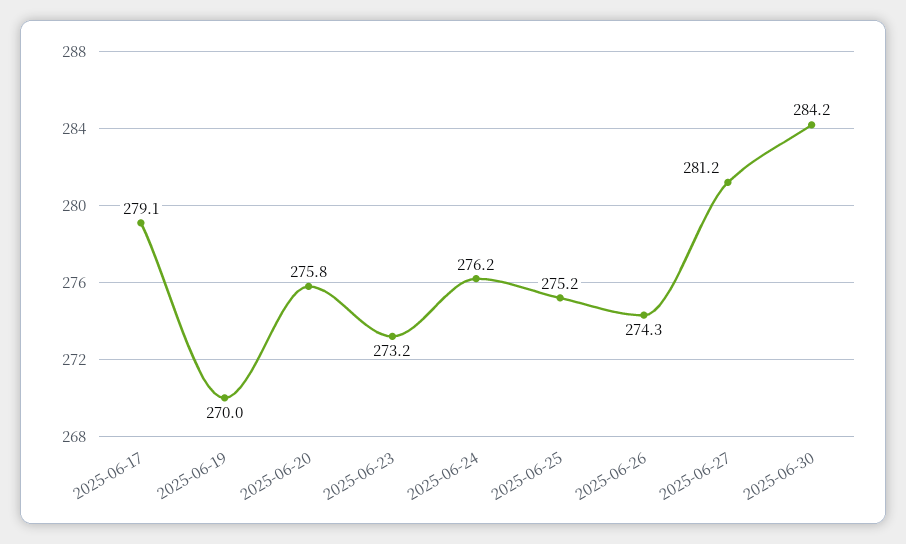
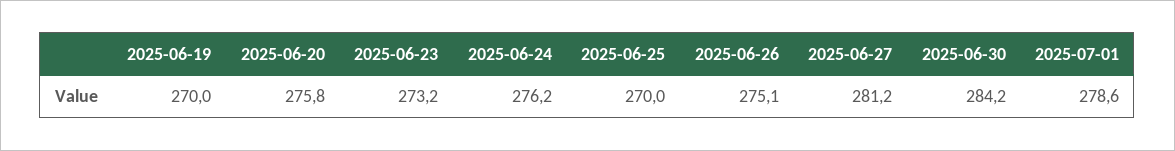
2025-06-17: 279.1 -> none
2025-06-25: 275.2 -> 270
2025-06-26: 274.3 -> 275.1
2025-07-01: none -> 278.6

